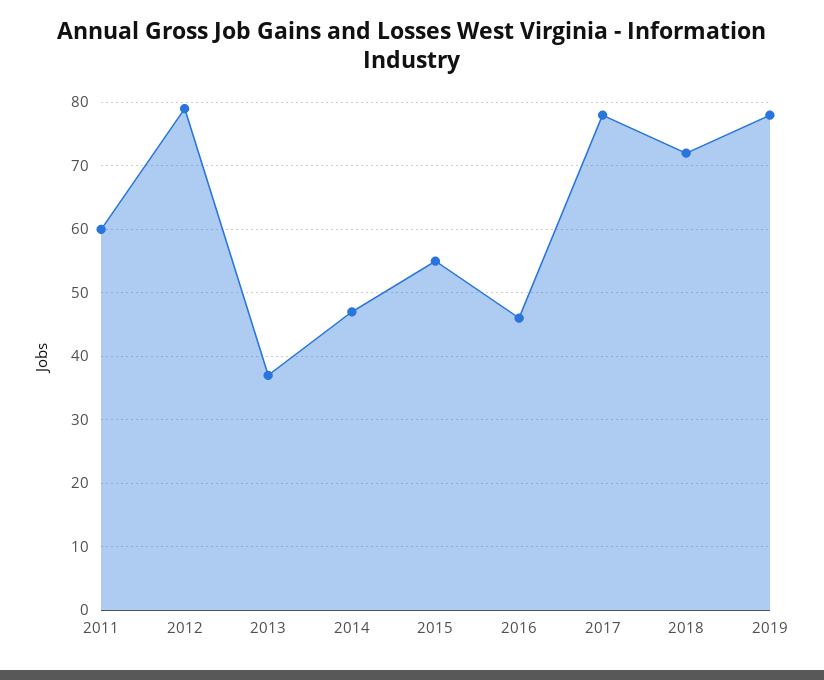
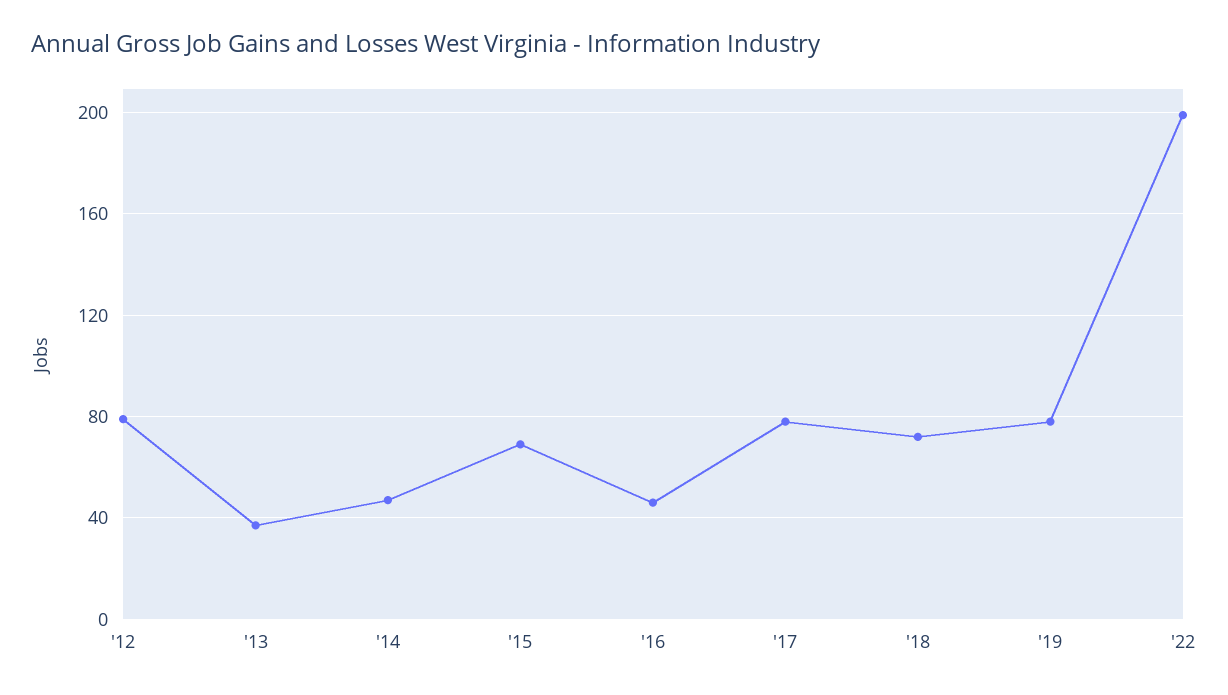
2011: 60 -> none
2015: 55 -> 70
'22: none -> 200

